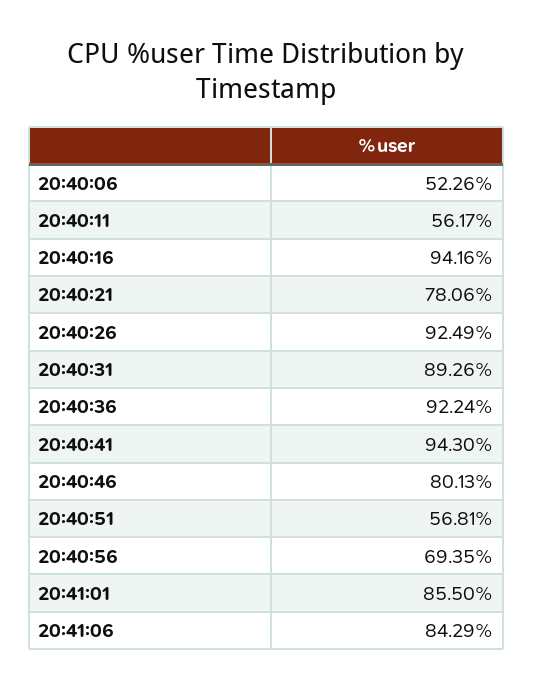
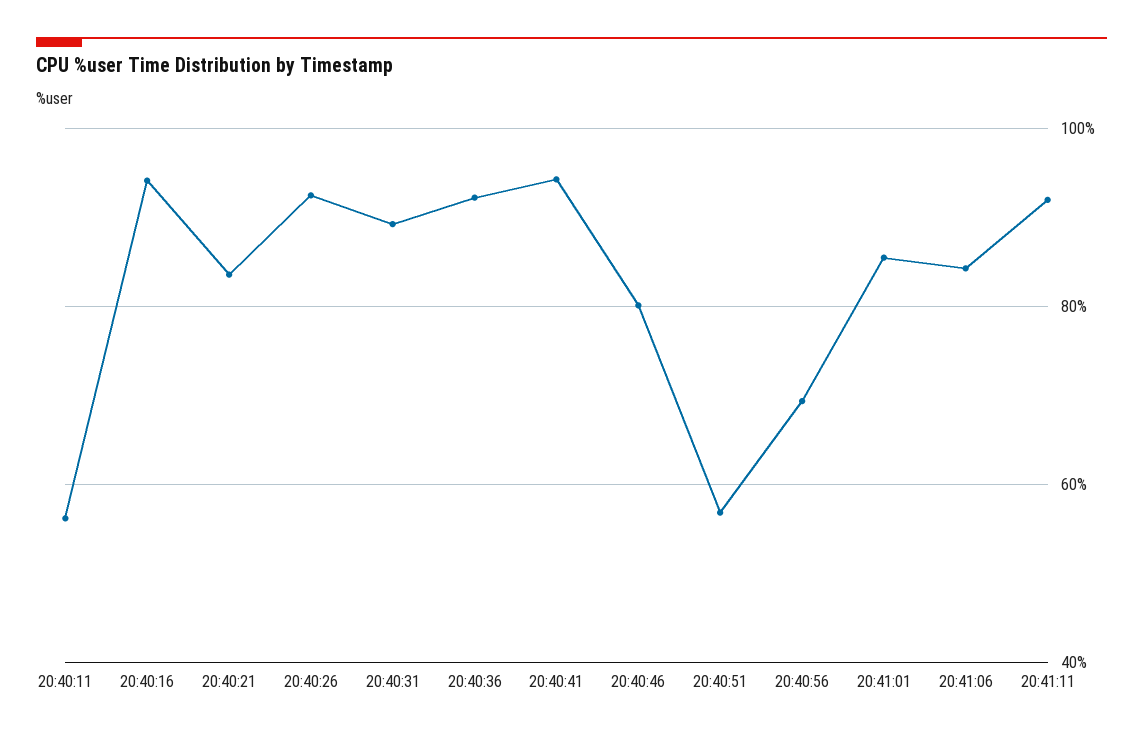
20:40:06: 52.26 -> none
20:40:21: 78.06 -> 84
20:41:11: none -> 92

